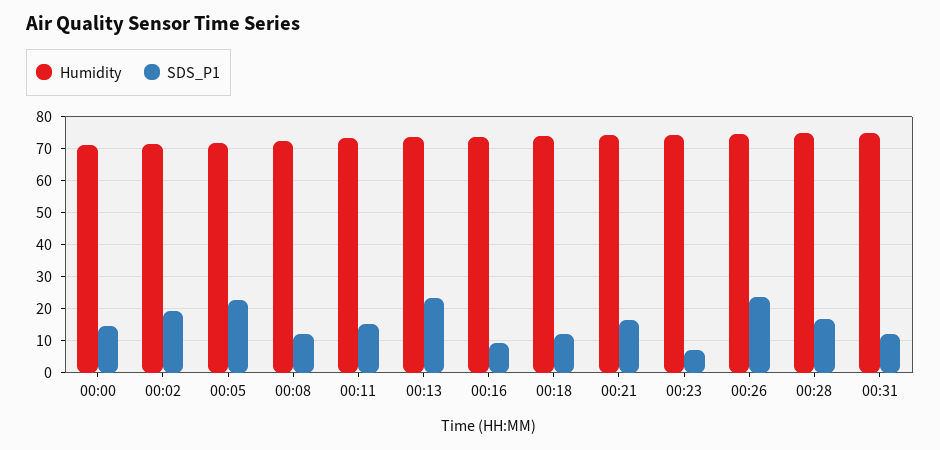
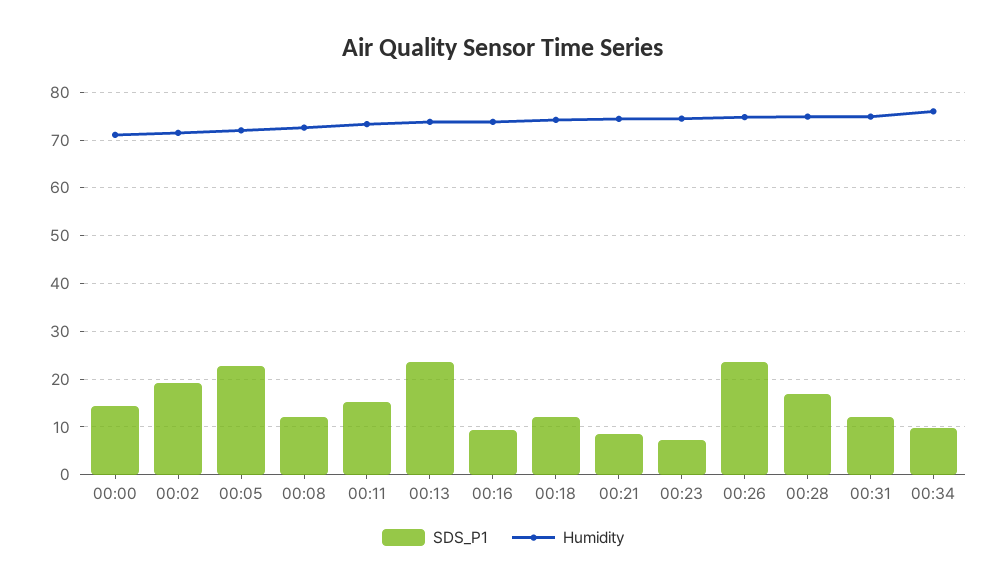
SDS_P1, 00:21: 16 -> 8
SDS_P1, 00:34: none -> 10
Humidity, 00:34: none -> 76

